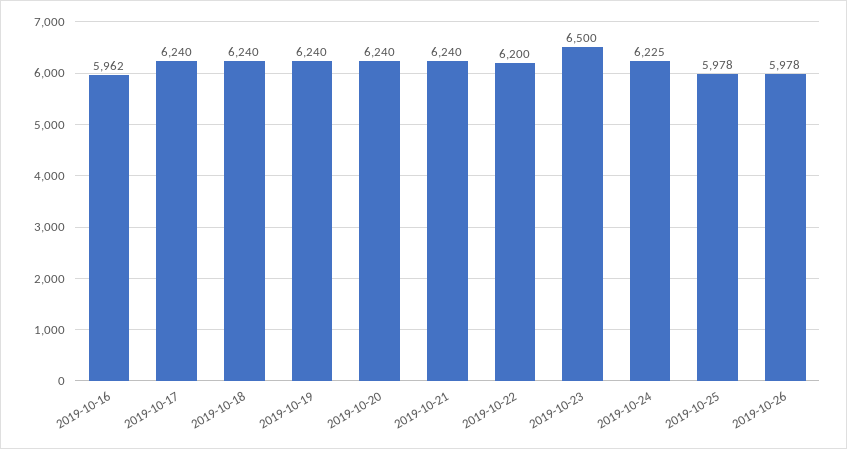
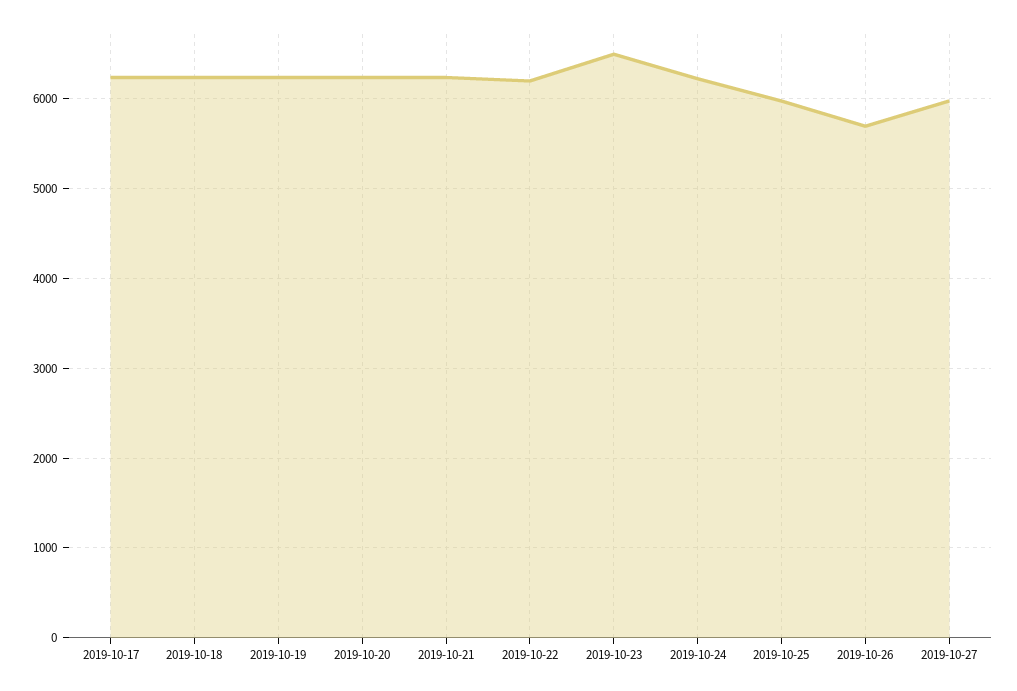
2019-10-16: 5962 -> none
2019-10-26: 5978 -> 5700
2019-10-27: none -> 6000

